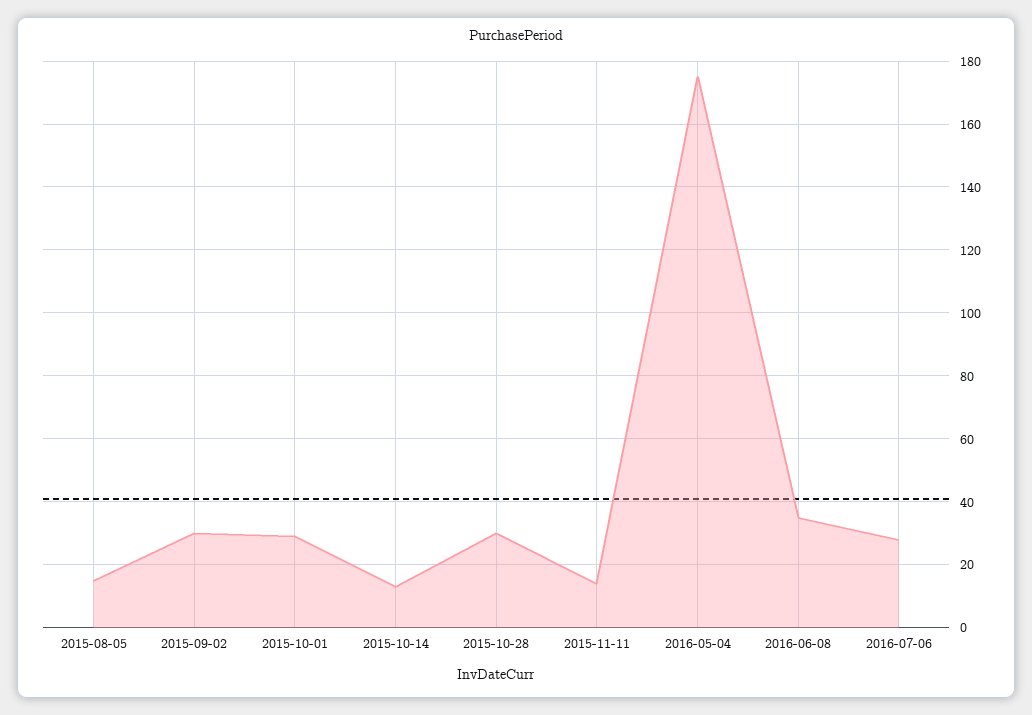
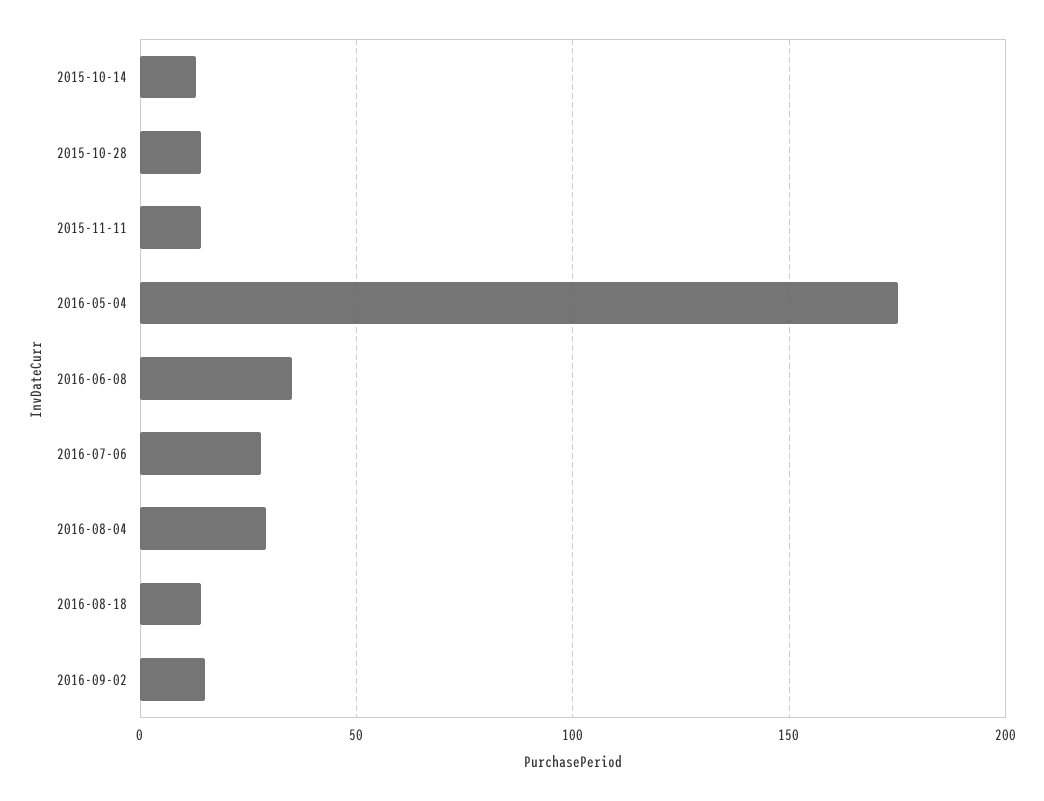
2015-08-05: 15 -> none
2015-09-02: 30 -> none
2015-10-01: 30 -> none
2015-10-28: 30 -> 15
2016-08-04: none -> 30
2016-08-18: none -> 15
2016-09-02: none -> 15

